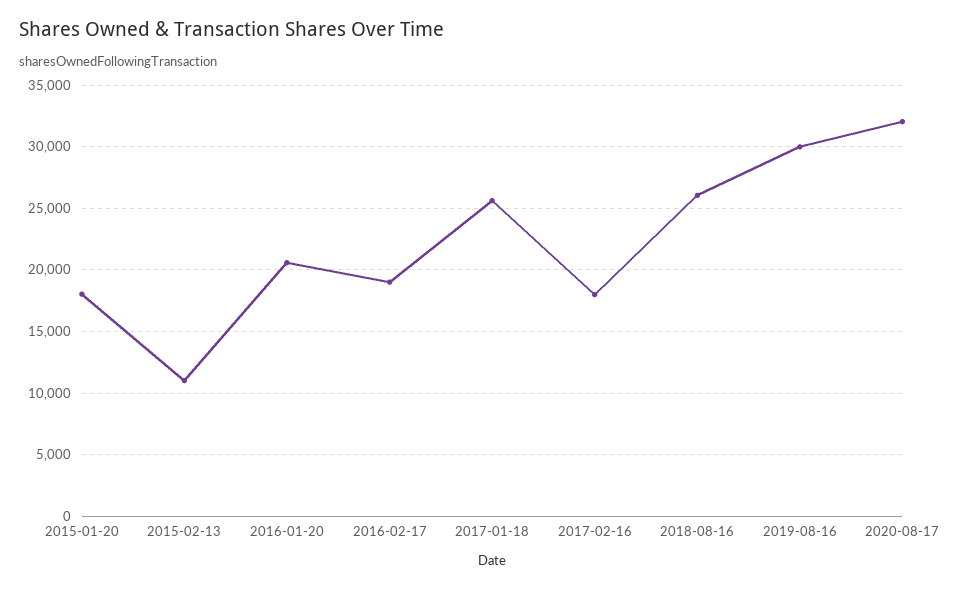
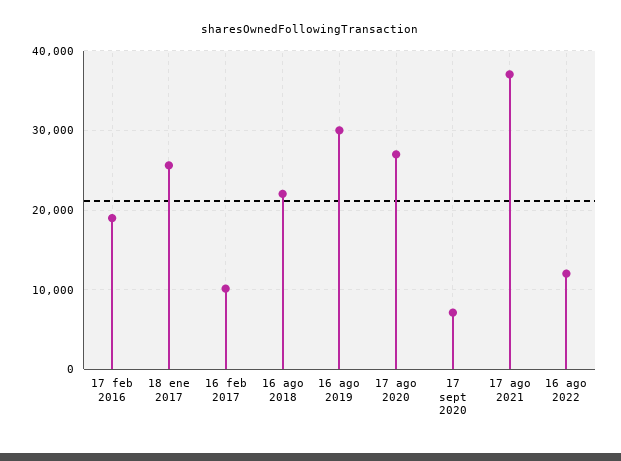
2015-01-20: 18000 -> none
2015-02-13: 11000 -> none
2016-01-20: 20500 -> none
2017-02-16: 18000 -> 10000
2018-08-16: 26000 -> 22000
2020-08-17: 32000 -> 27000
17 sept 2020: none -> 7000
17 ago 2021: none -> 37000
16 ago 2022: none -> 12000

